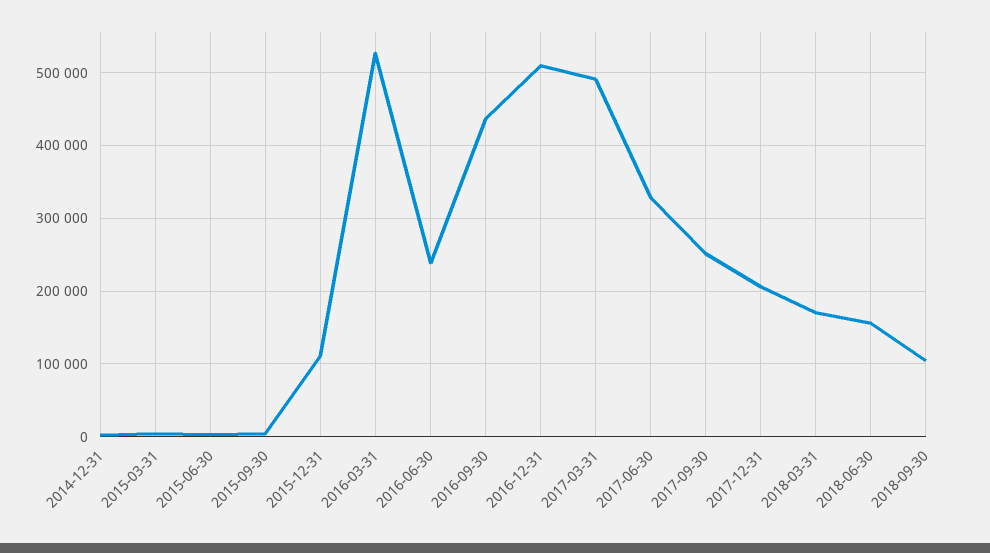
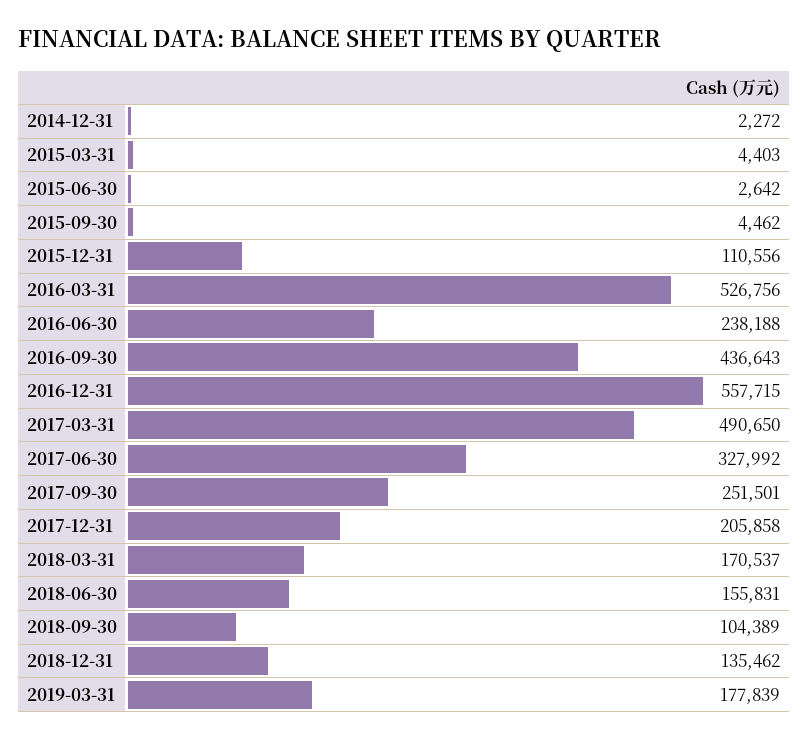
2016-12-31: 510000 -> 557715
2018-12-31: none -> 135462
2019-03-31: none -> 177839

